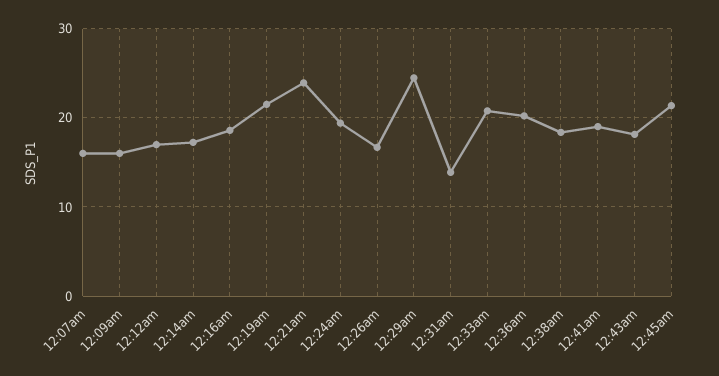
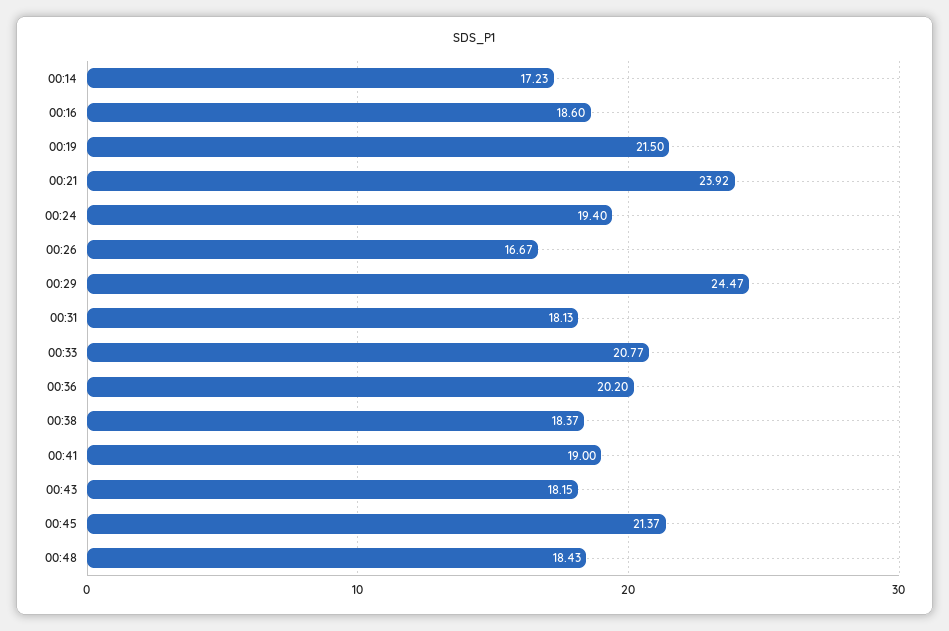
12:07am: 16 -> none
12:09am: 16 -> none
12:12am: 17 -> none
12:31am: 14 -> 18.13
00:48: none -> 18.43

